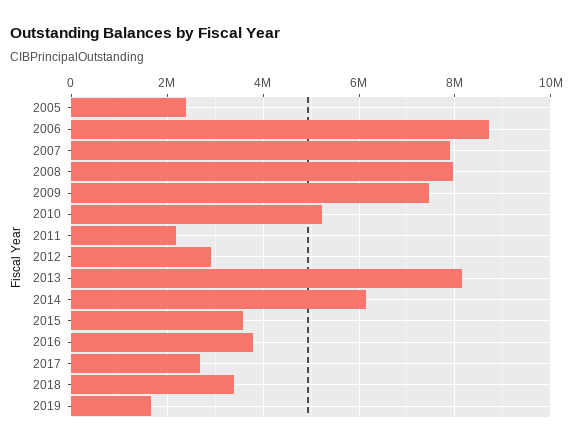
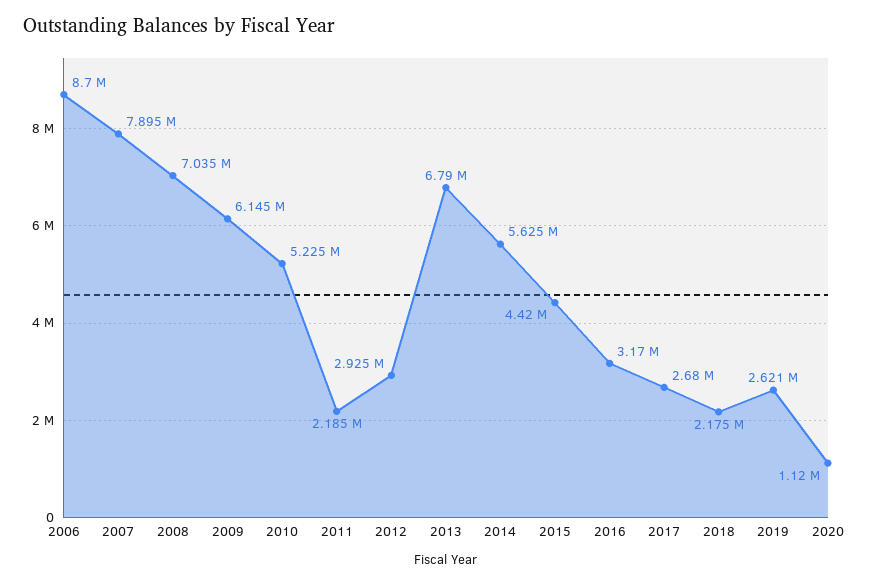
2005: 2400000 -> none
2008: 8000000 -> 7035000
2009: 7400000 -> 6145000
2013: 8200000 -> 6790000
2014: 6200000 -> 5625000
2015: 3600000 -> 4420000
2016: 3800000 -> 3170000
2018: 3400000 -> 2175000
2019: 1600000 -> 2621000
2020: none -> 1120000

